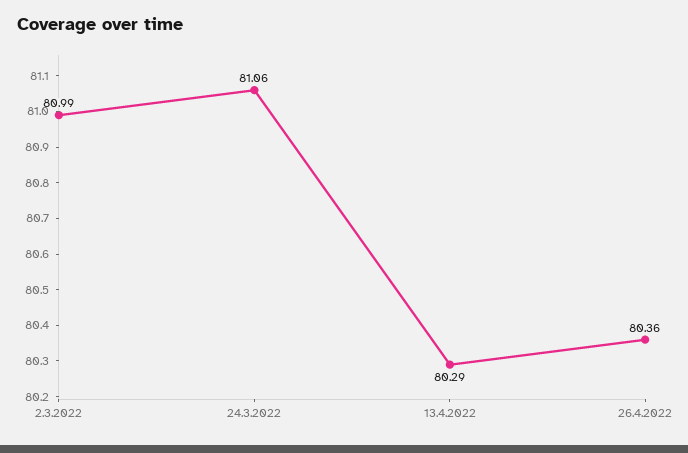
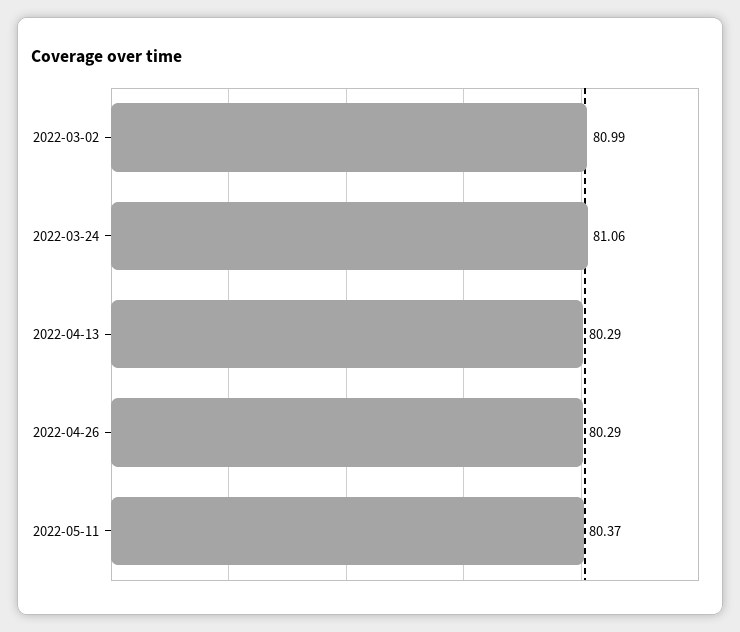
26.4.2022: 80.36 -> 80.29
2022-05-11: none -> 80.37

